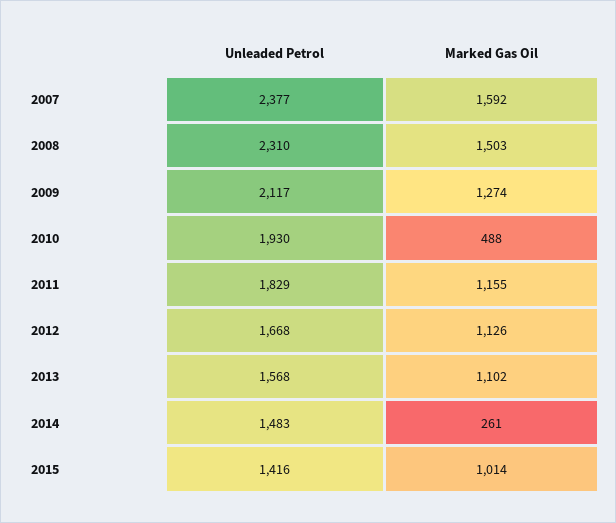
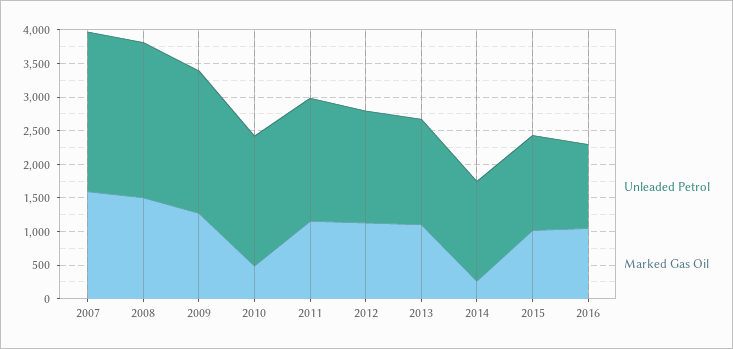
Unleaded Petrol, 2016: none -> 1250
Marked Gas Oil, 2016: none -> 1000

